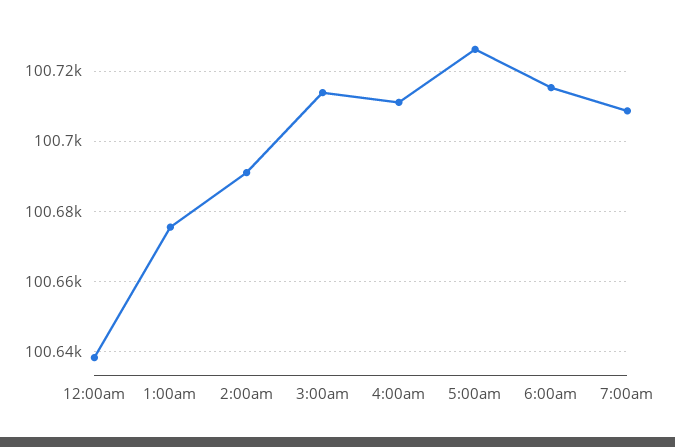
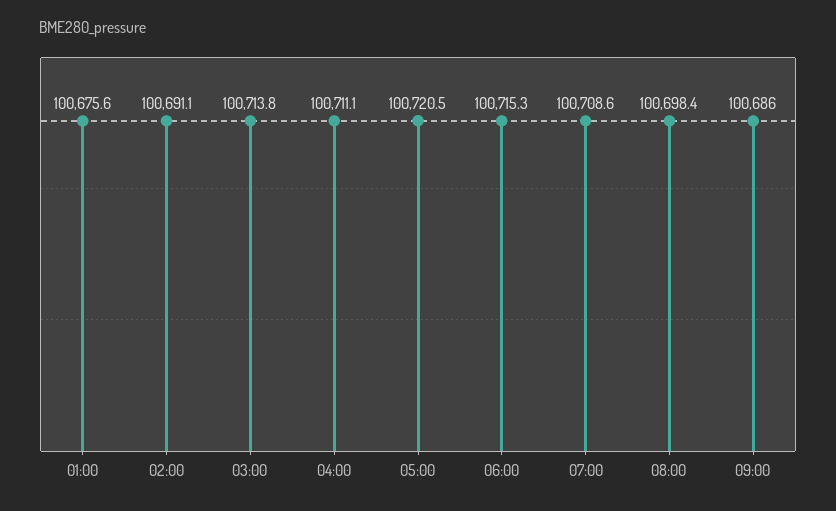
12:00am: 100638 -> none
5:00am: 100726 -> 100720.5
08:00: none -> 100698.4
09:00: none -> 100686

